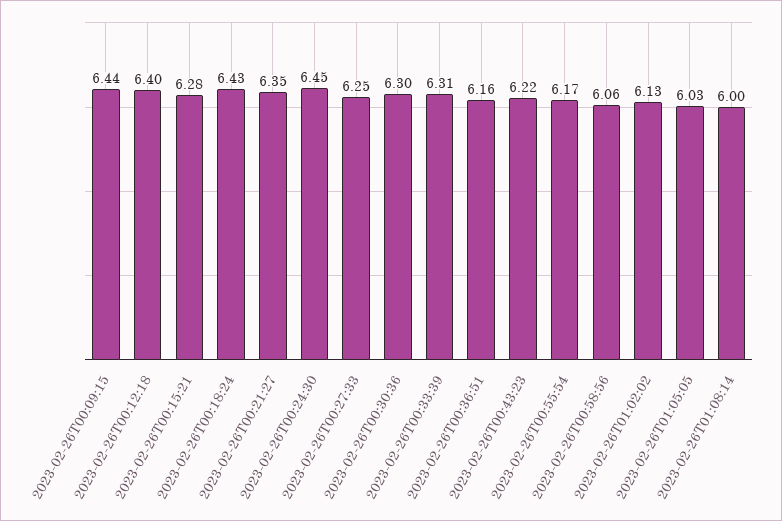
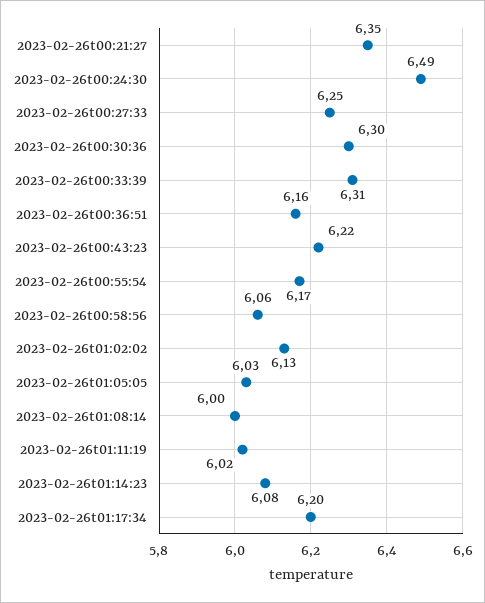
2023-02-26T00:09:15: 6.44 -> none
2023-02-26T00:12:18: 6.4 -> none
2023-02-26T00:15:21: 6.28 -> none
2023-02-26T00:18:24: 6.43 -> none
2023-02-26T00:24:30: 6.45 -> 6.49
2023-02-26t01:11:19: none -> 6.02
2023-02-26t01:14:23: none -> 6.08
2023-02-26t01:17:34: none -> 6.2

